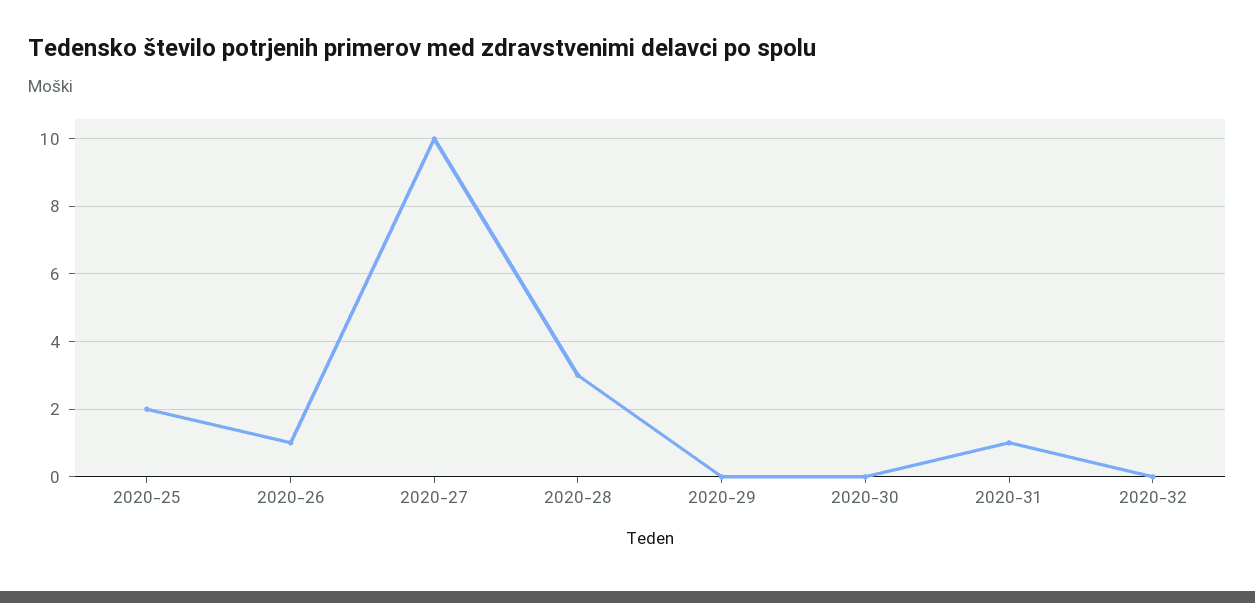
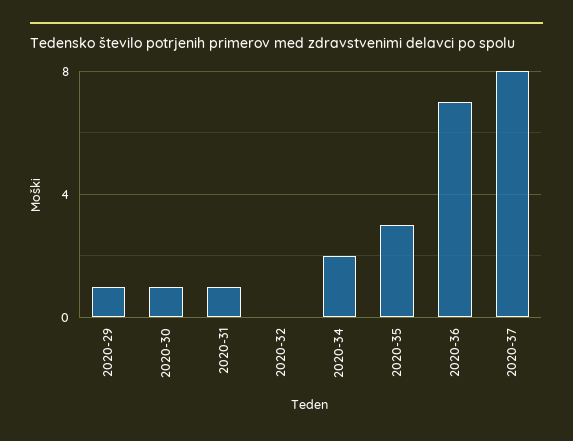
2020-25: 2 -> none
2020-26: 1 -> none
2020-27: 10 -> none
2020-28: 3 -> none
2020-29: 0 -> 1
2020-30: 0 -> 1
2020-34: none -> 2
2020-35: none -> 3
2020-36: none -> 7
2020-37: none -> 8

